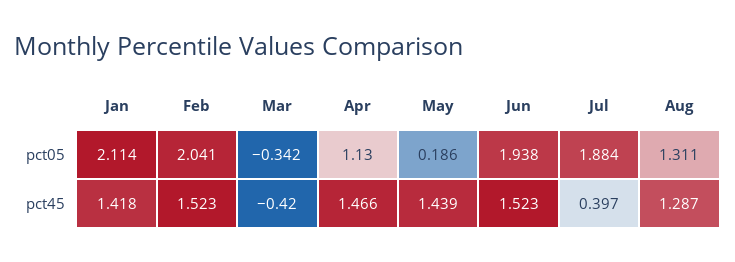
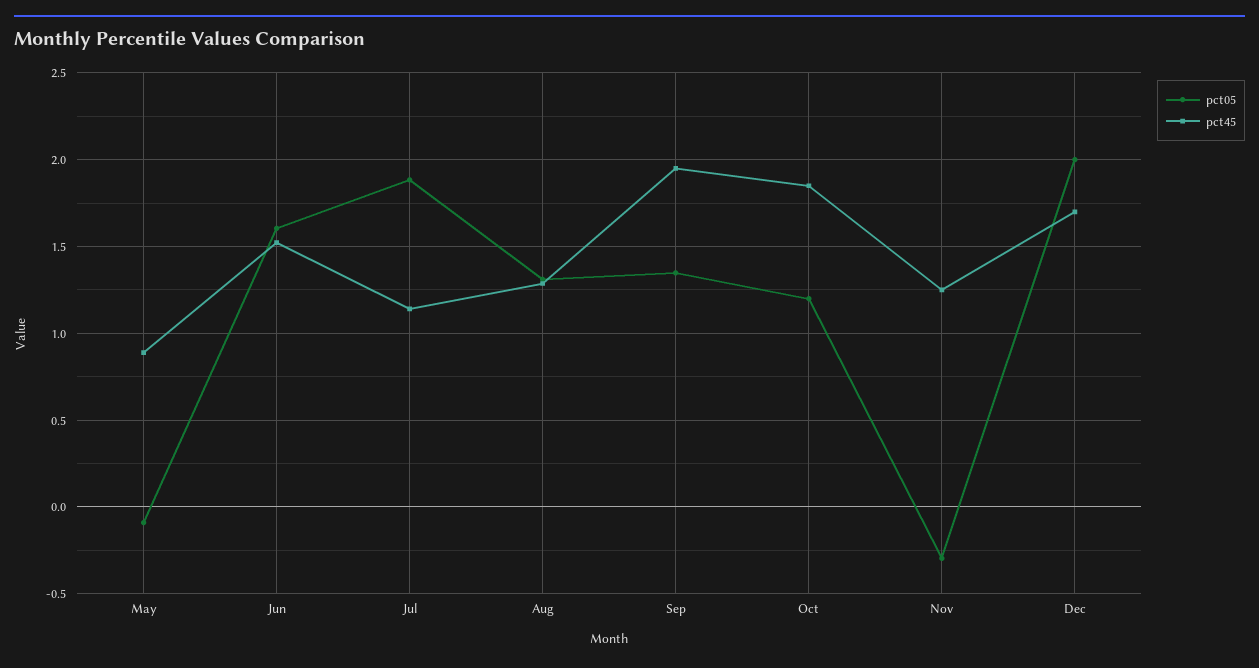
pct05, Jan: 2.114 -> none
pct05, Feb: 2.041 -> none
pct05, Mar: -0.342 -> none
pct05, Apr: 1.13 -> none
pct05, May: 0.186 -> -0.1
pct05, Jun: 1.938 -> 1.6
pct45, Jan: 1.418 -> none
pct45, Feb: 1.523 -> none
pct45, Mar: -0.42 -> none
pct45, Apr: 1.466 -> none
pct45, May: 1.439 -> 0.9
pct45, Jul: 0.397 -> 1.15
pct05, Sep: none -> 1.35
pct45, Sep: none -> 1.95
pct05, Oct: none -> 1.2
pct45, Oct: none -> 1.85
pct05, Nov: none -> -0.3
pct45, Nov: none -> 1.25
pct05, Dec: none -> 2
pct45, Dec: none -> 1.7

